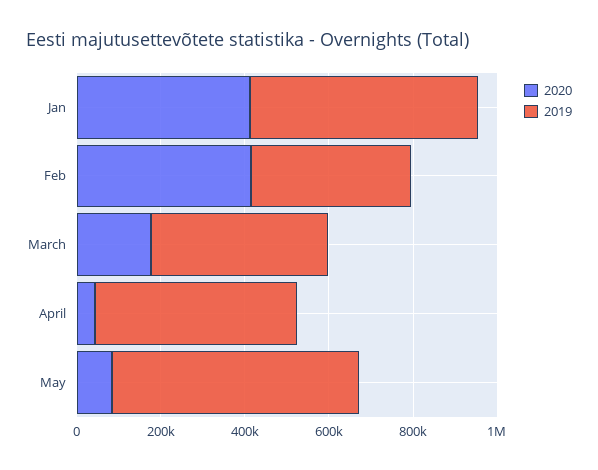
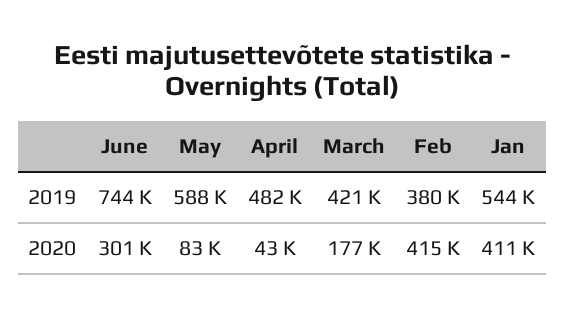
2019, June: none -> 744000
2020, June: none -> 301000

